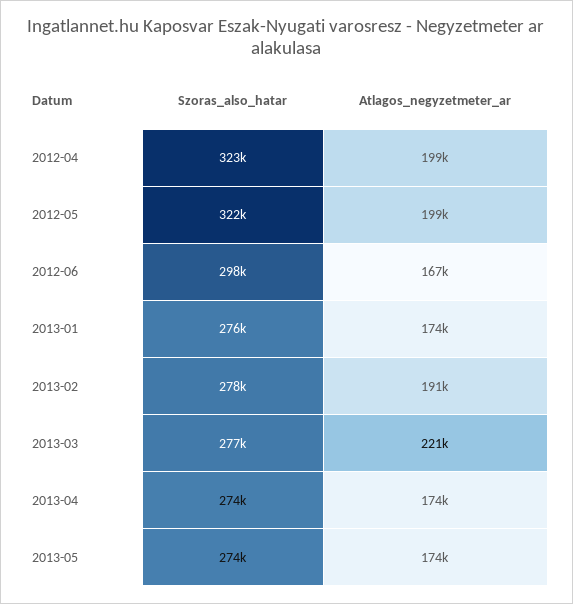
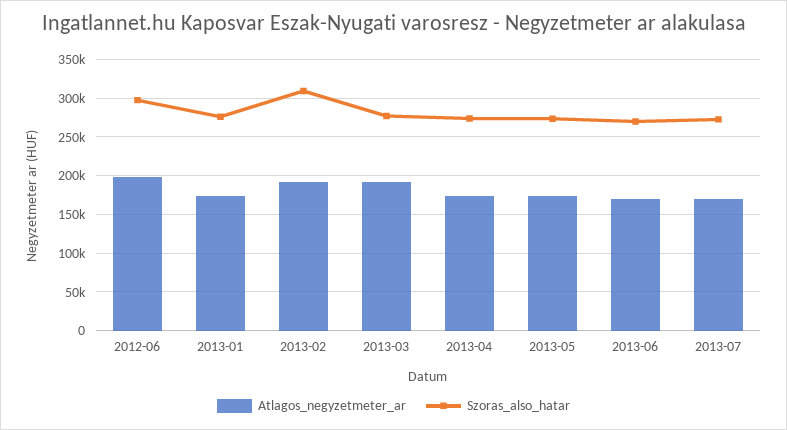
Szoras_also_hatar, 2012-04: 323000 -> none
Atlagos_negyzetmeter_ar, 2012-04: 199000 -> none
Szoras_also_hatar, 2012-05: 322000 -> none
Atlagos_negyzetmeter_ar, 2012-05: 199000 -> none
Atlagos_negyzetmeter_ar, 2012-06: 167000 -> 200000
Szoras_also_hatar, 2013-02: 278000 -> 310000
Atlagos_negyzetmeter_ar, 2013-03: 221000 -> 190000
Atlagos_negyzetmeter_ar, 2013-06: none -> 170000
Szoras_also_hatar, 2013-06: none -> 270000
Atlagos_negyzetmeter_ar, 2013-07: none -> 170000
Szoras_also_hatar, 2013-07: none -> 270000

